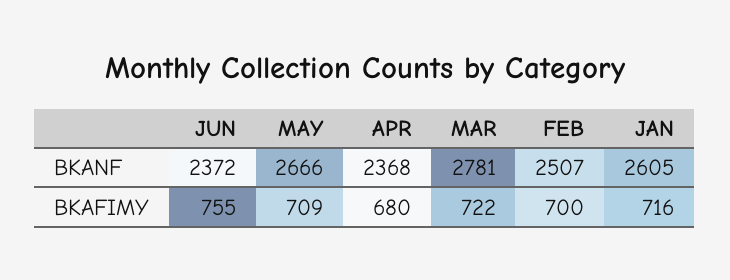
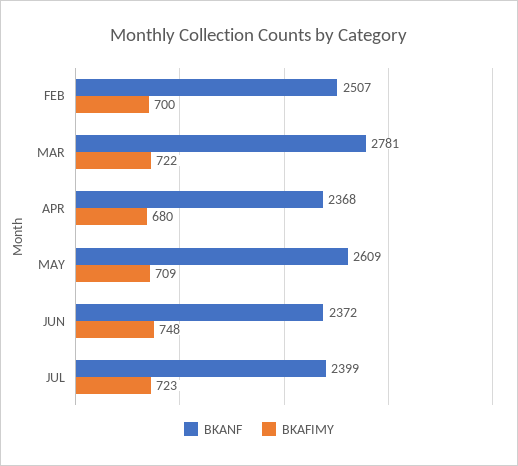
BKANF, MAY: 2666 -> 2609
BKANF, JAN: 2605 -> none
BKAFIMY, JUN: 755 -> 748
BKAFIMY, JAN: 716 -> none
BKANF, JUL: none -> 2399
BKAFIMY, JUL: none -> 723

